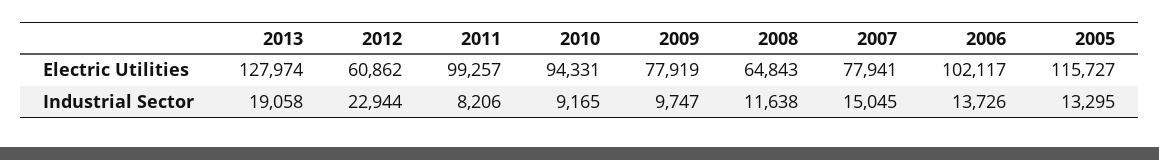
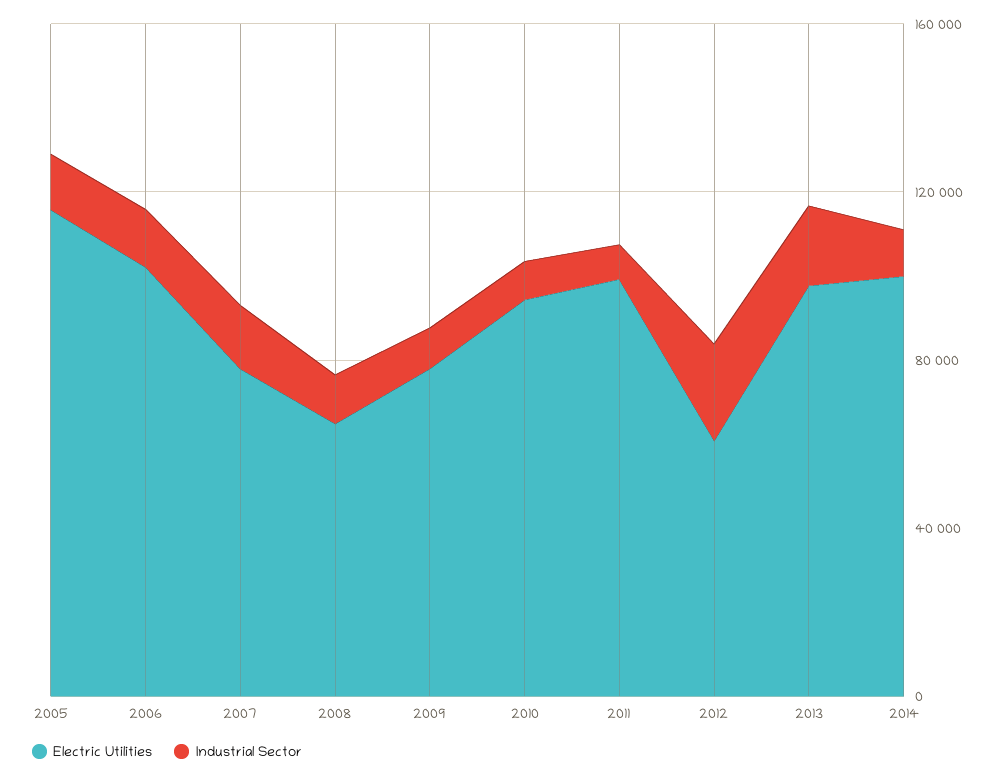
Electric Utilities, 2013: 127974 -> 100000
Electric Utilities, 2014: none -> 100000
Industrial Sector, 2014: none -> 10000

